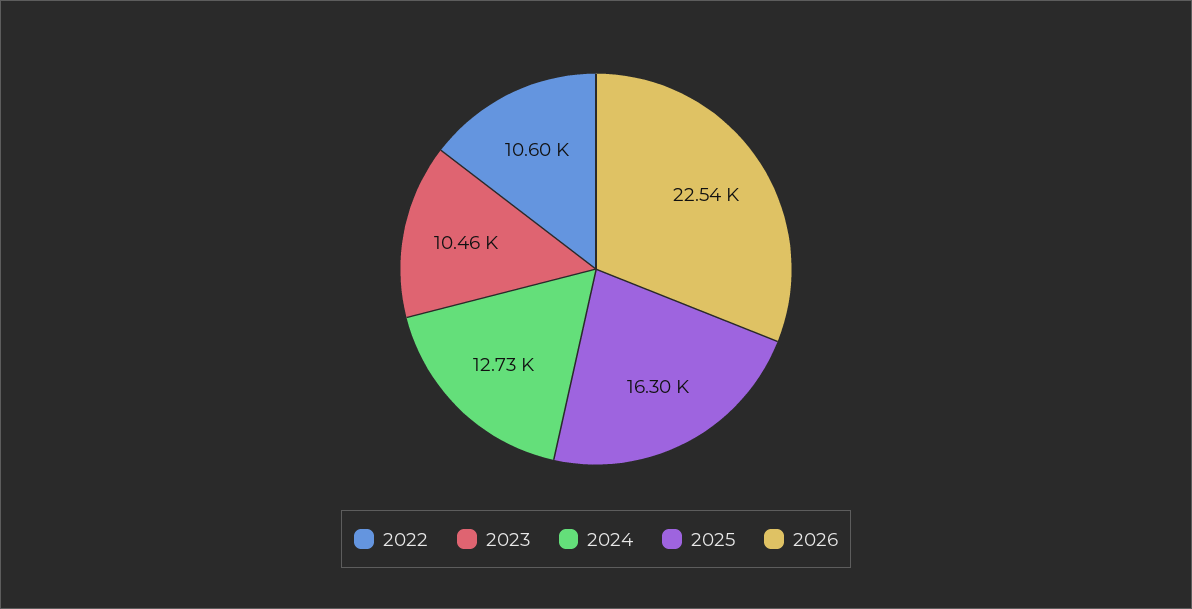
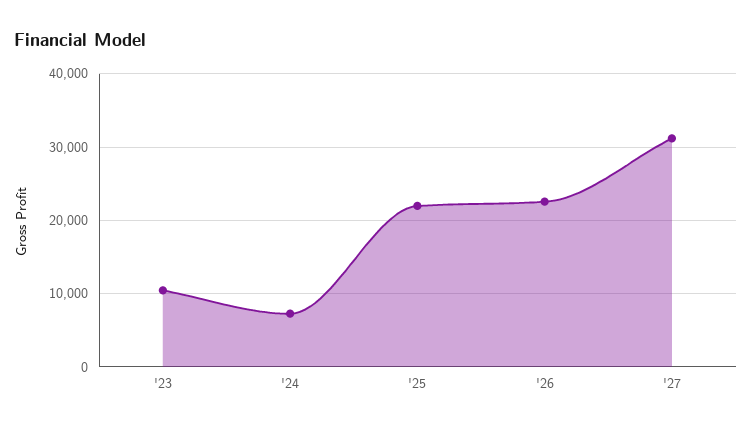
2022: 10600 -> none
2024: 12730 -> 7000
2025: 16300 -> 22000
'27: none -> 31000

